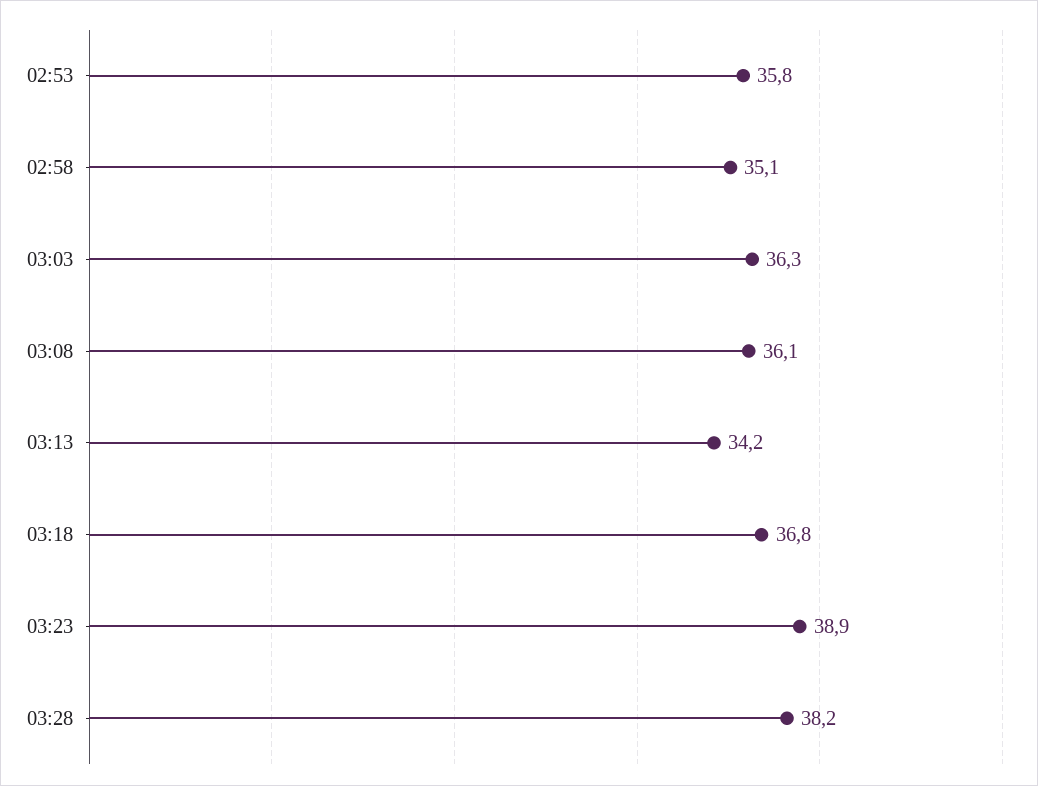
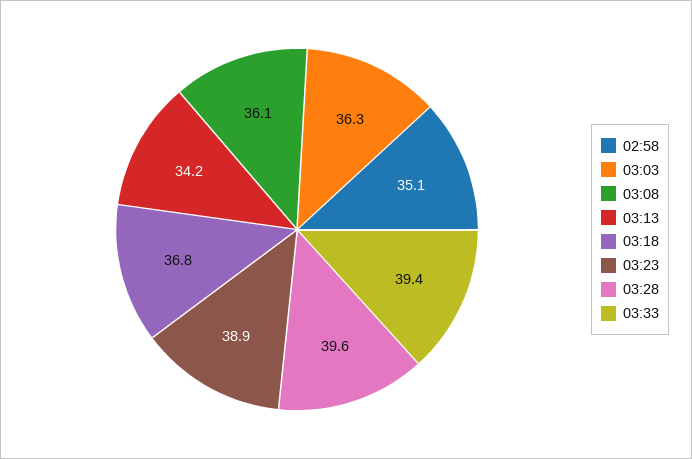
02:53: 35.8 -> none
03:28: 38.2 -> 39.6
03:33: none -> 39.4

